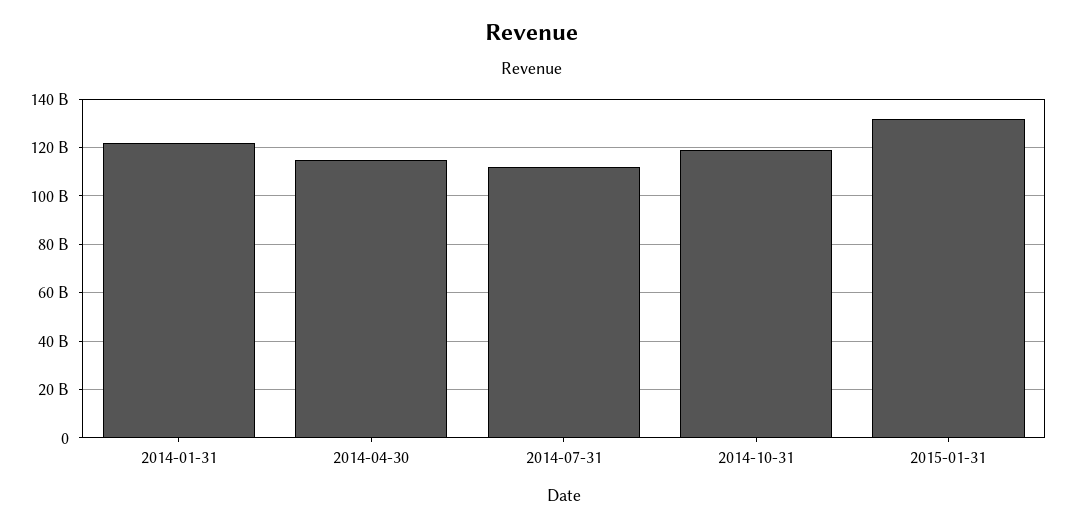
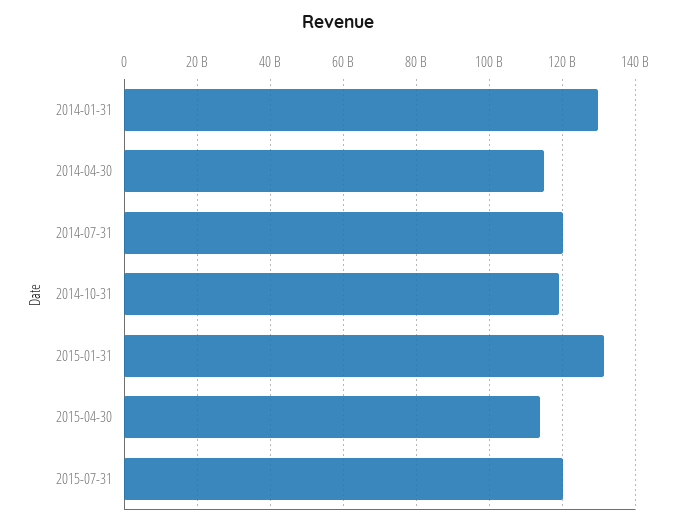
2014-01-31: 122500000000 -> 130000000000
2014-07-31: 112500000000 -> 120000000000
2015-04-30: none -> 114000000000
2015-07-31: none -> 120000000000

